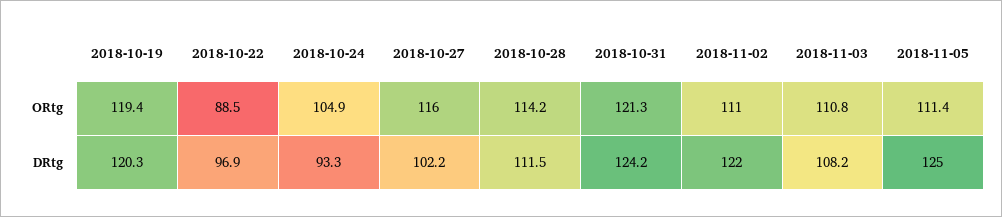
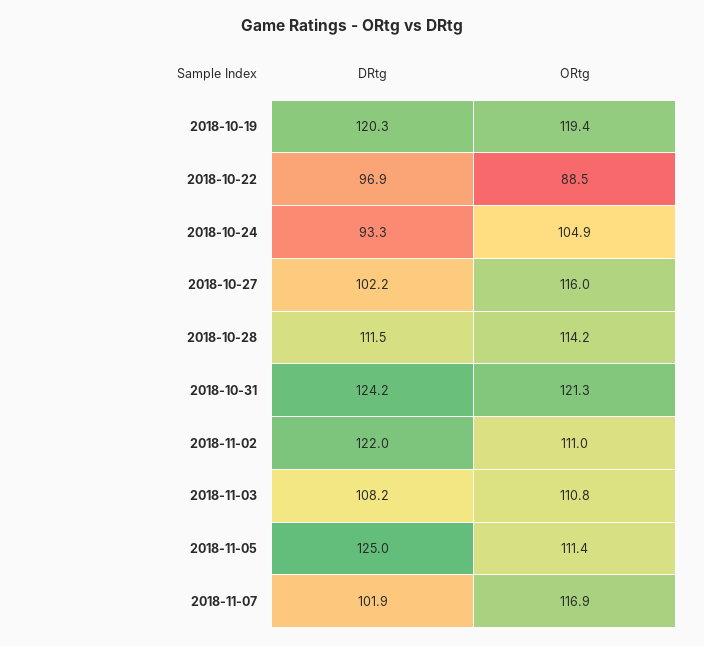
2018-11-07, DRtg: none -> 101.9
2018-11-07, ORtg: none -> 116.9

